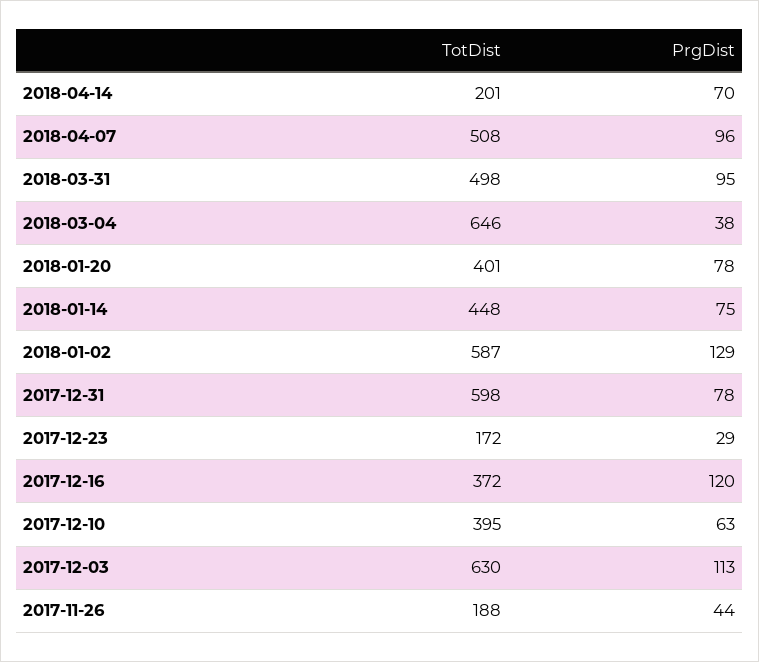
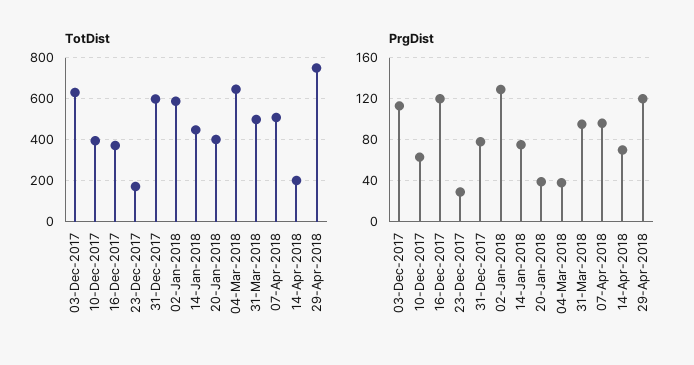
PrgDist, 2018-01-20: 78 -> 40
TotDist, 2017-11-26: 188 -> none
PrgDist, 2017-11-26: 44 -> none
TotDist, 29-Apr-2018: none -> 750
PrgDist, 29-Apr-2018: none -> 120

